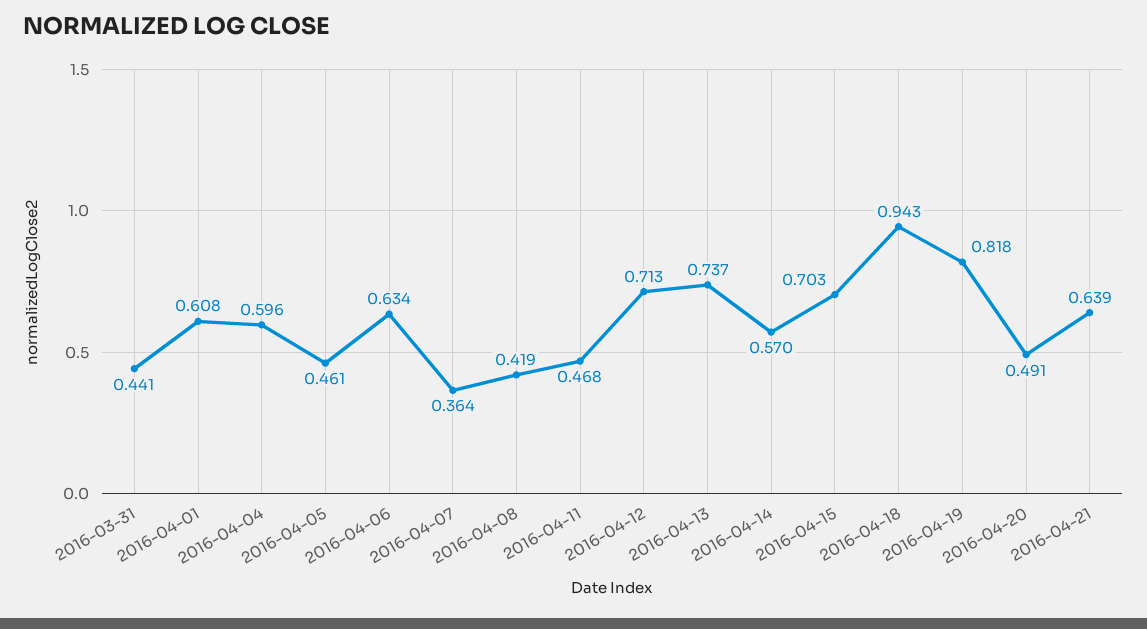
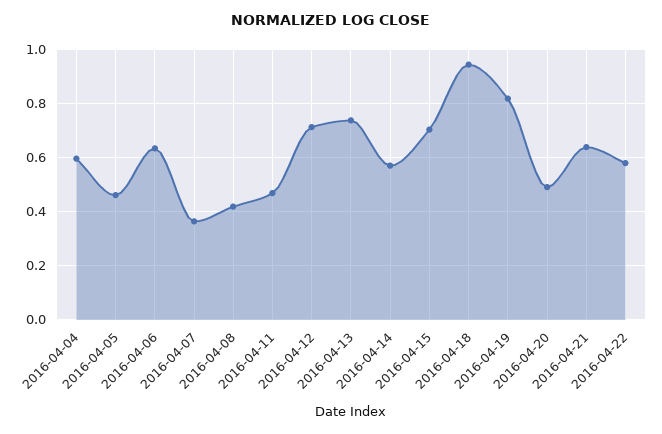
2016-03-31: 0.441 -> none
2016-04-01: 0.608 -> none
2016-04-22: none -> 0.575

